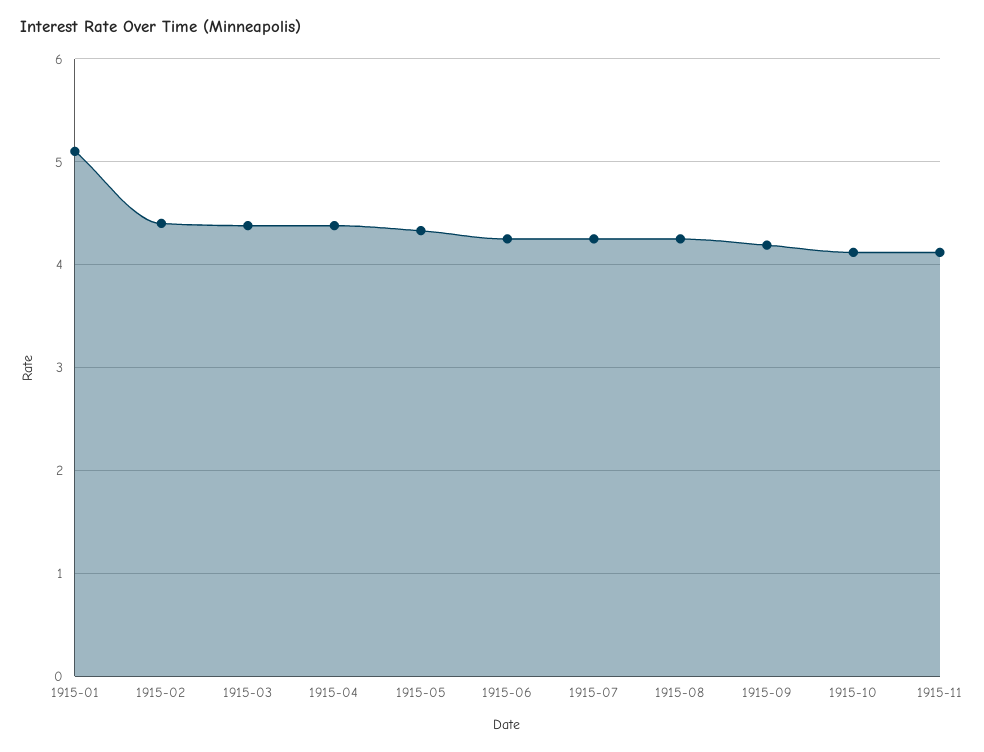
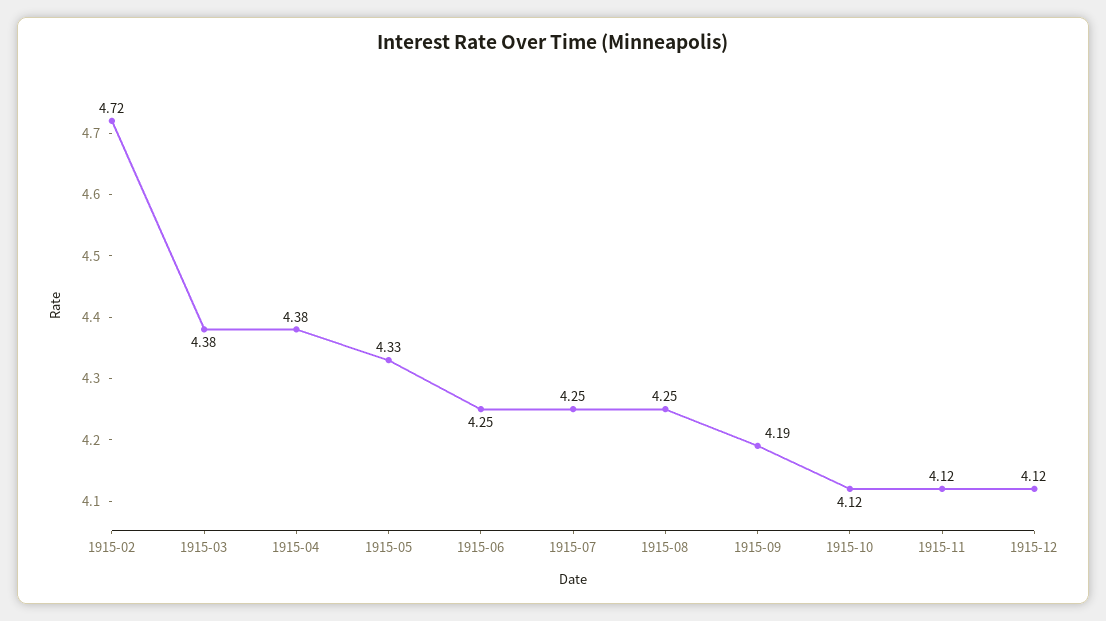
1915-01: 5.1 -> none
1915-02: 4.4 -> 4.72
1915-12: none -> 4.12

